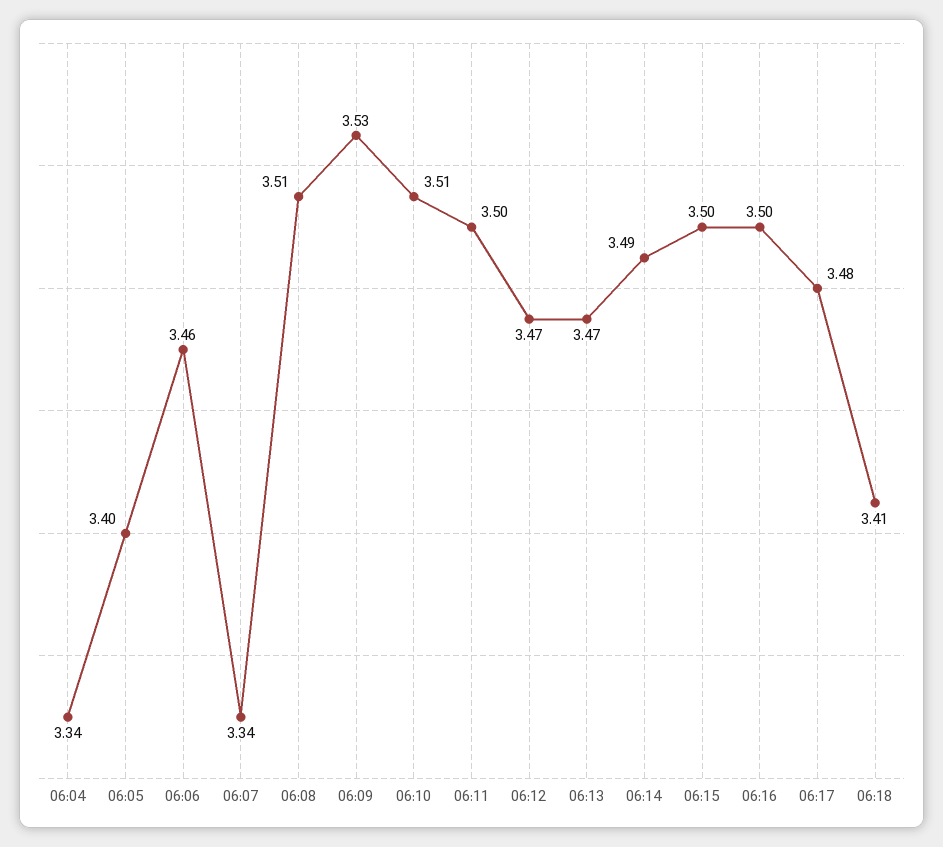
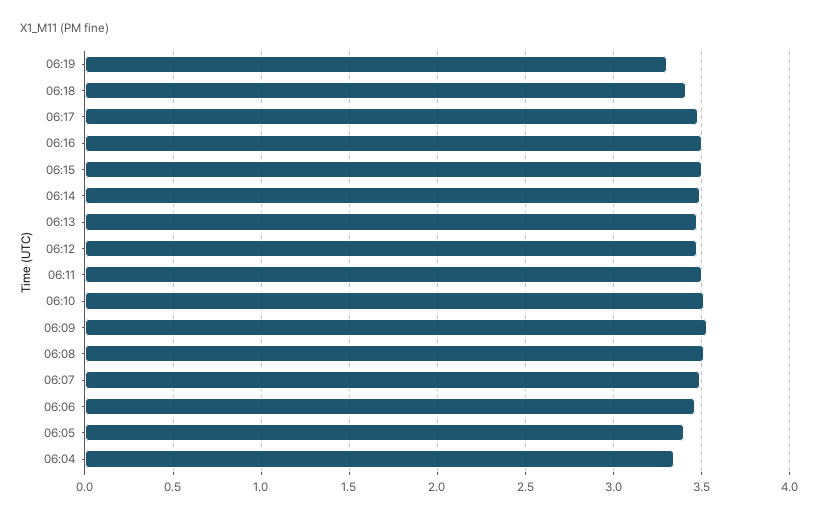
06:07: 3.34 -> 3.5
06:19: none -> 3.3

